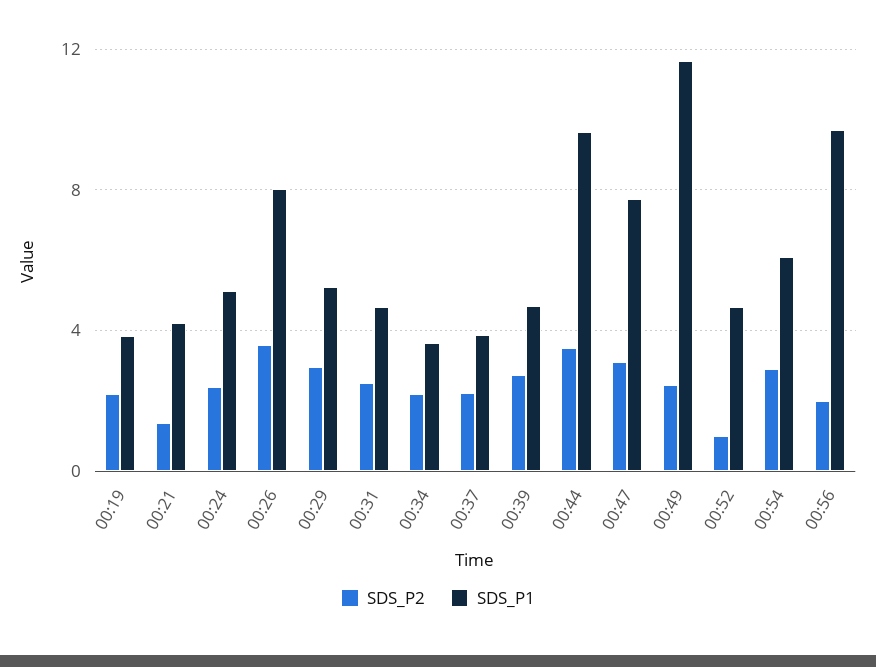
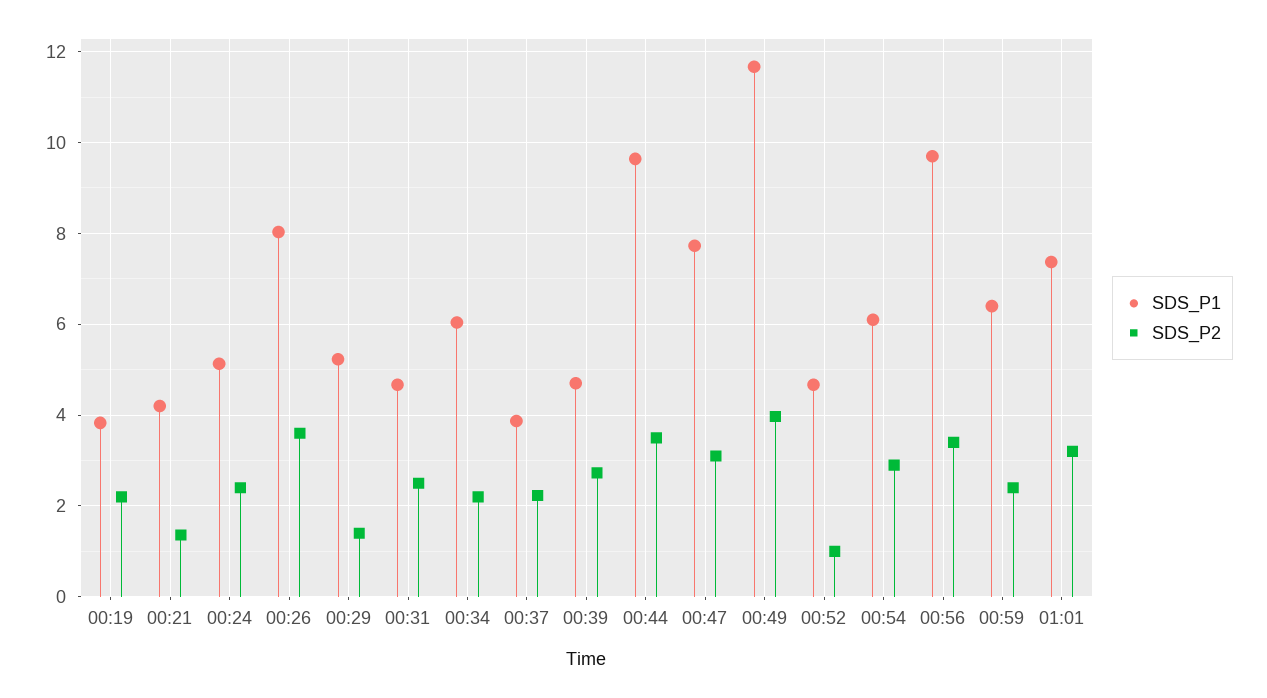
SDS_P2, 00:29: 3 -> 1.4
SDS_P1, 00:34: 3.5 -> 6
SDS_P2, 00:49: 2.5 -> 4
SDS_P2, 00:56: 2 -> 3.4
SDS_P1, 00:59: none -> 6.4
SDS_P2, 00:59: none -> 2.4
SDS_P1, 01:01: none -> 7.4
SDS_P2, 01:01: none -> 3.2

